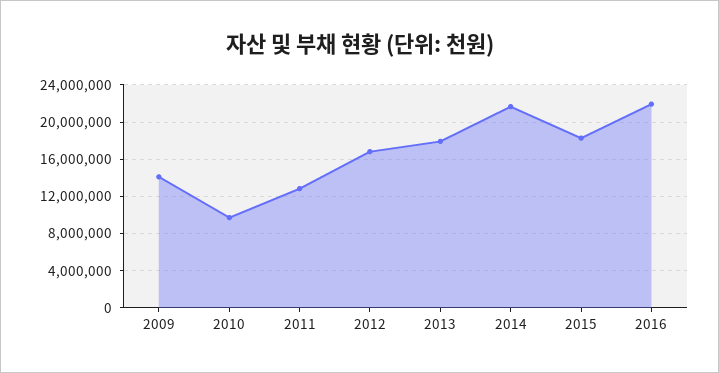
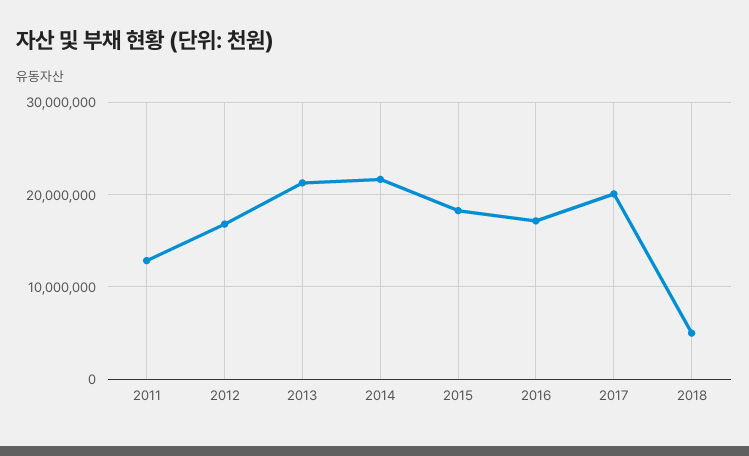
2009: 14000000 -> none
2010: 10000000 -> none
2013: 18000000 -> 21000000
2016: 22000000 -> 17000000
2017: none -> 20000000
2018: none -> 5000000

